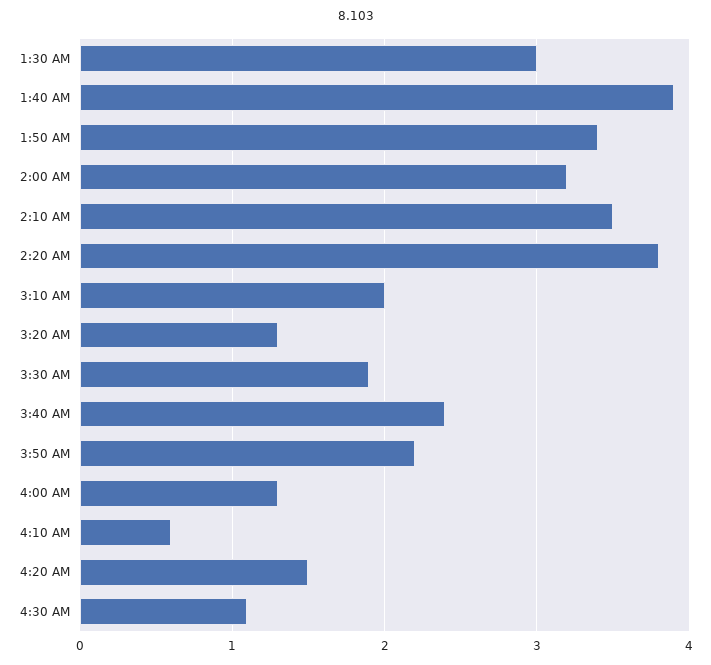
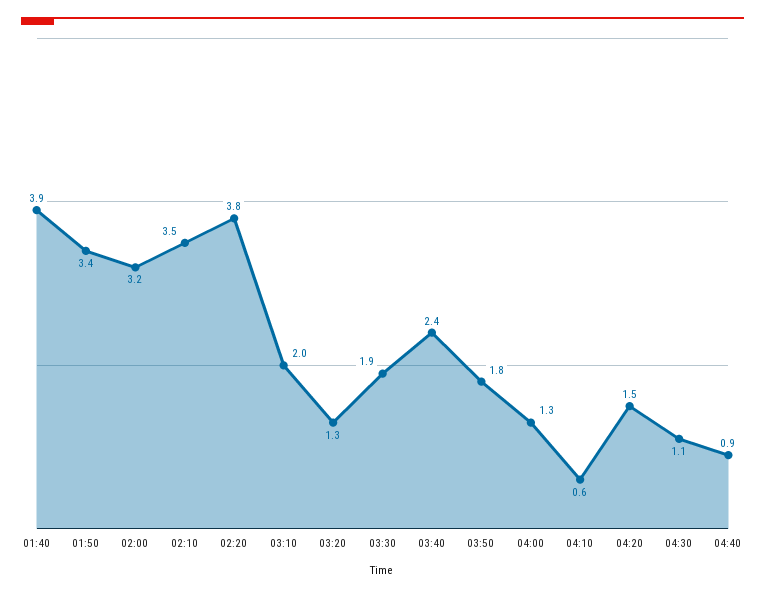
1:30 AM: 3 -> none
3:50 AM: 2.2 -> 1.8
04:40: none -> 0.9

